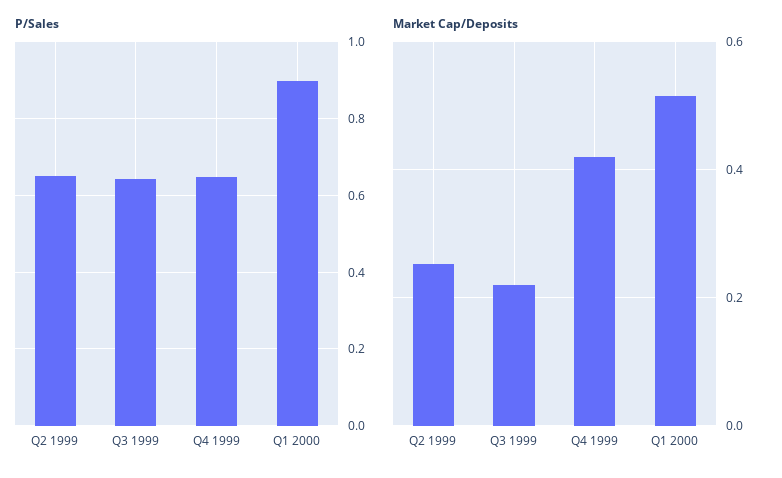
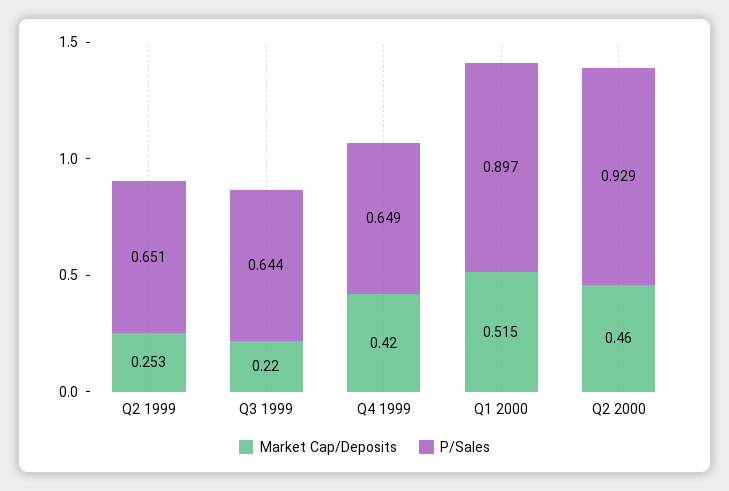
Market Cap/Deposits, Q2 2000: none -> 0.46
P/Sales, Q2 2000: none -> 0.929

